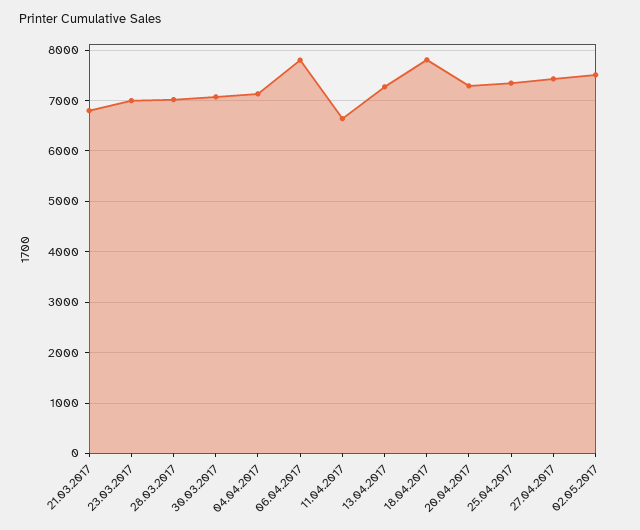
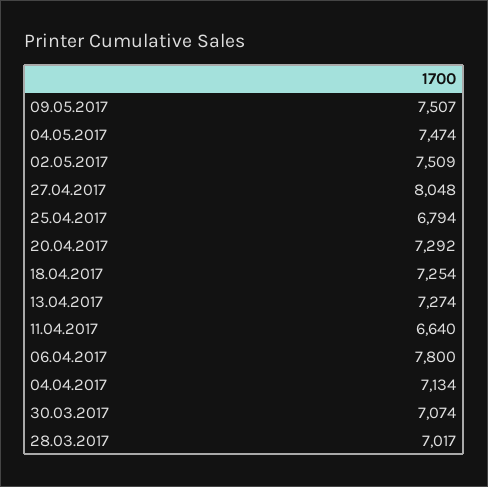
21.03.2017: 6800 -> none
23.03.2017: 7000 -> none
18.04.2017: 7800 -> 7254
25.04.2017: 7400 -> 6794
27.04.2017: 7400 -> 8048
09.05.2017: none -> 7507
04.05.2017: none -> 7474

